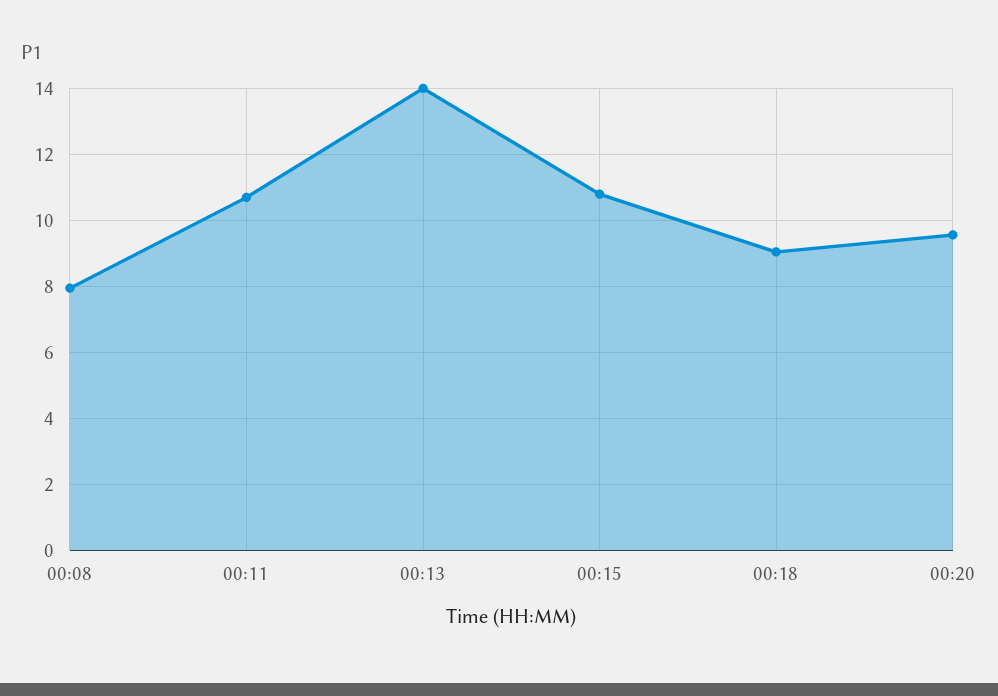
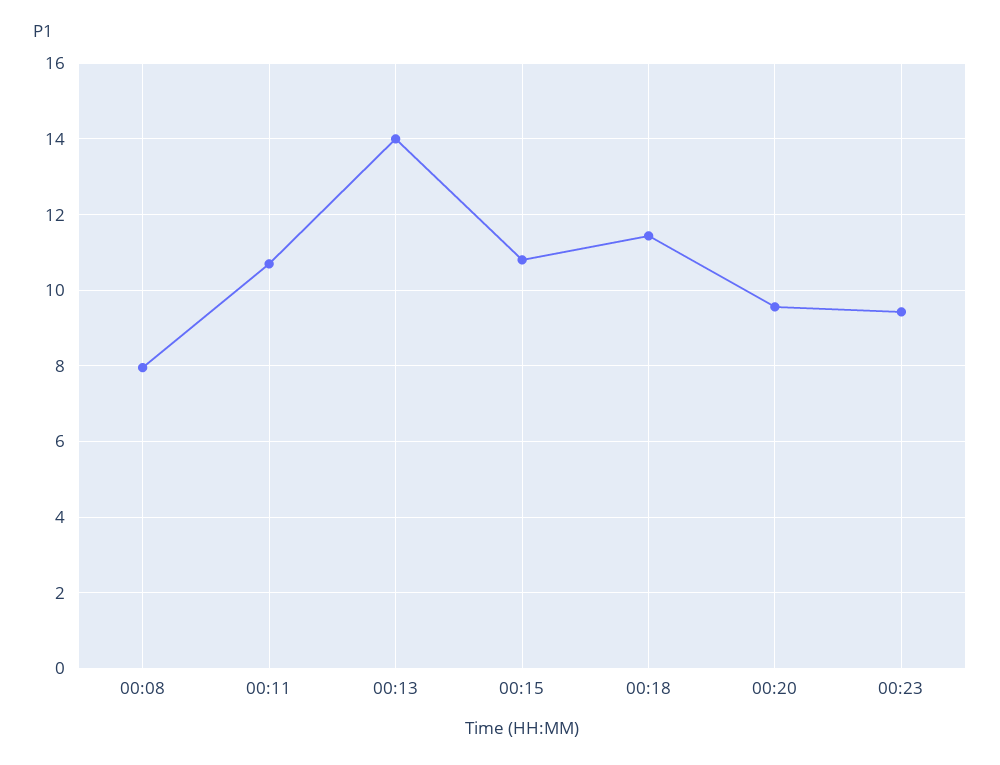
00:18: 9 -> 11.4
00:23: none -> 9.4

